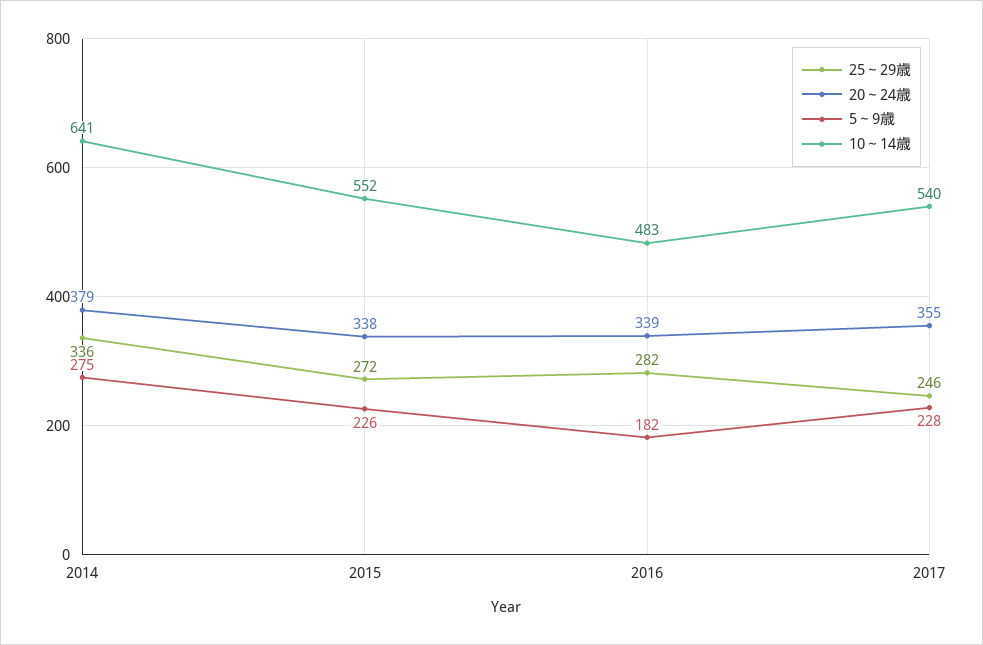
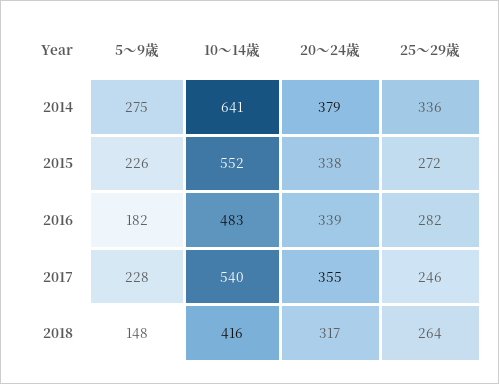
5～9歳, 2018: none -> 148
10～14歳, 2018: none -> 416
20～24歳, 2018: none -> 317
25～29歳, 2018: none -> 264

